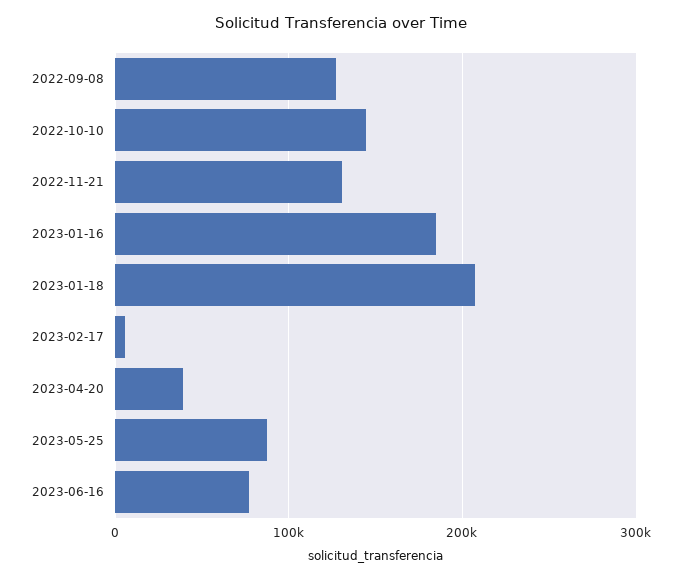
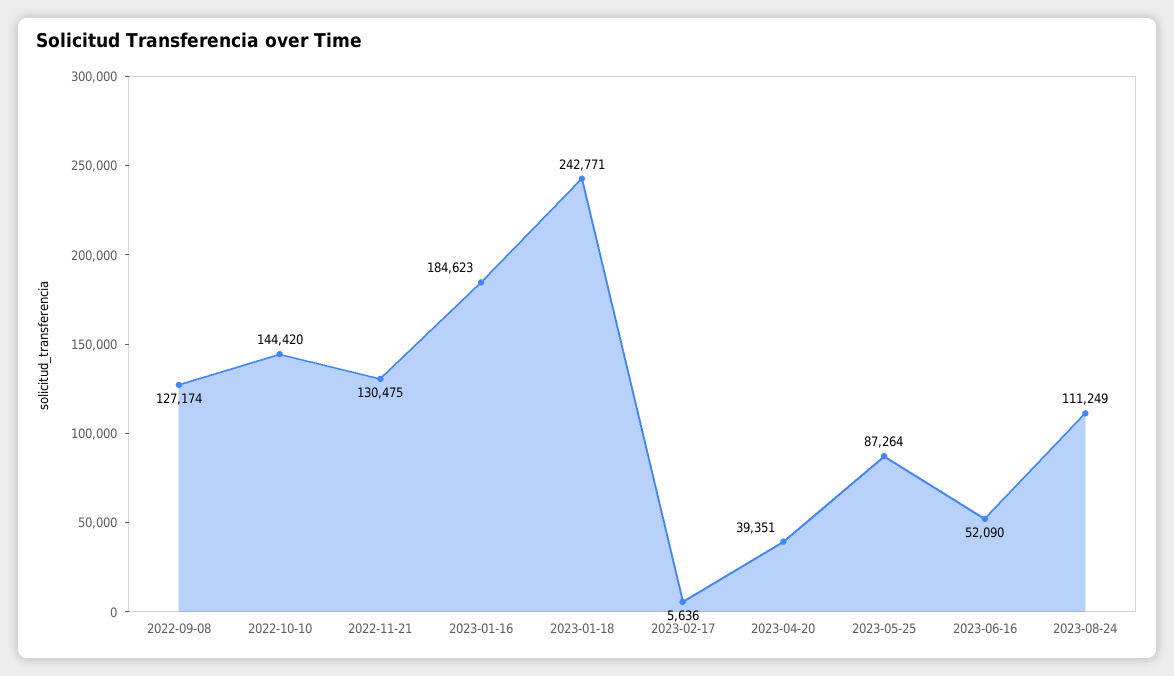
2023-01-18: 210000 -> 242771
2023-06-16: 80000 -> 52090
2023-08-24: none -> 111249

